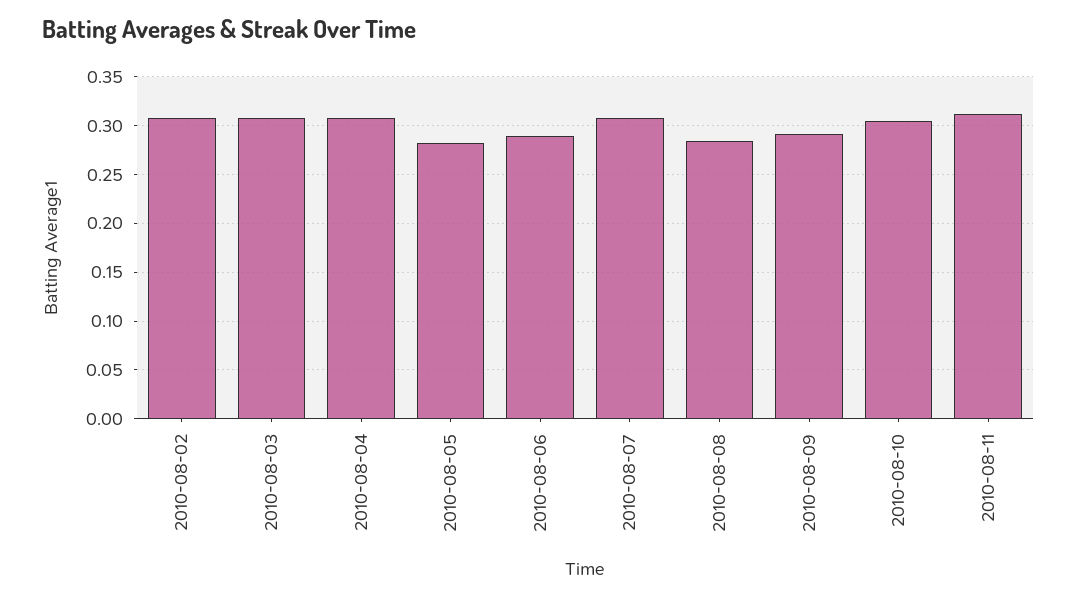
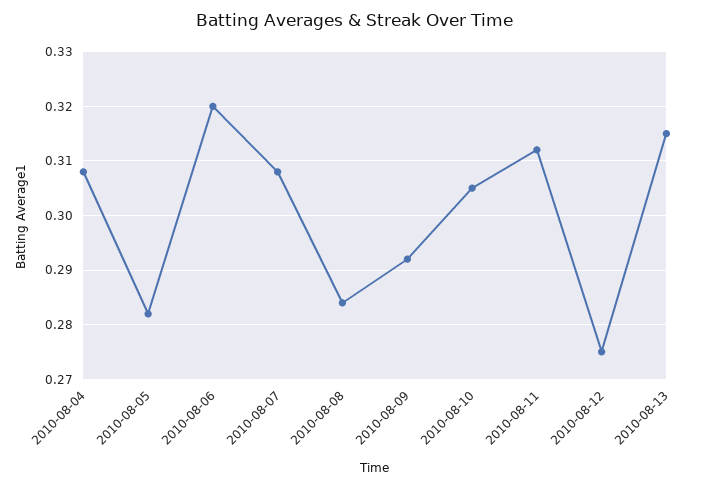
2010-08-02: 0.31 -> none
2010-08-03: 0.31 -> none
2010-08-06: 0.29 -> 0.32
2010-08-12: none -> 0.275
2010-08-13: none -> 0.315

